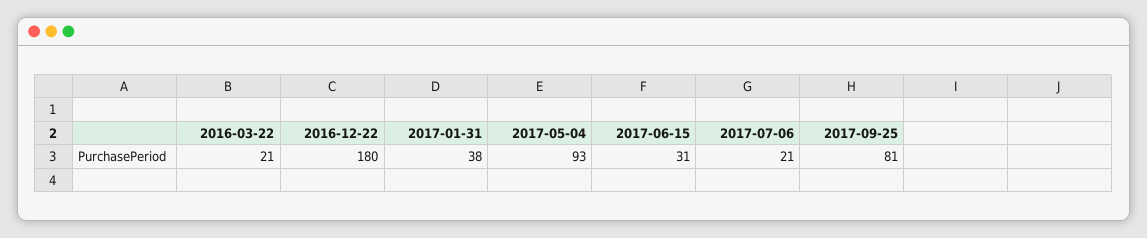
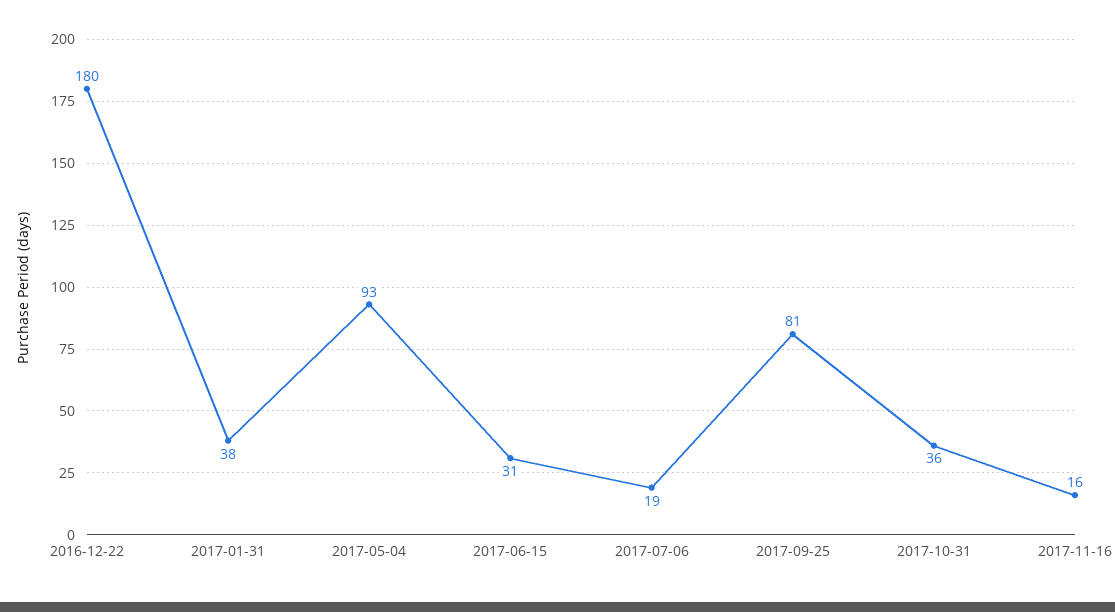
2016-03-22: 21 -> none
2017-07-06: 21 -> 19
2017-10-31: none -> 36
2017-11-16: none -> 16

